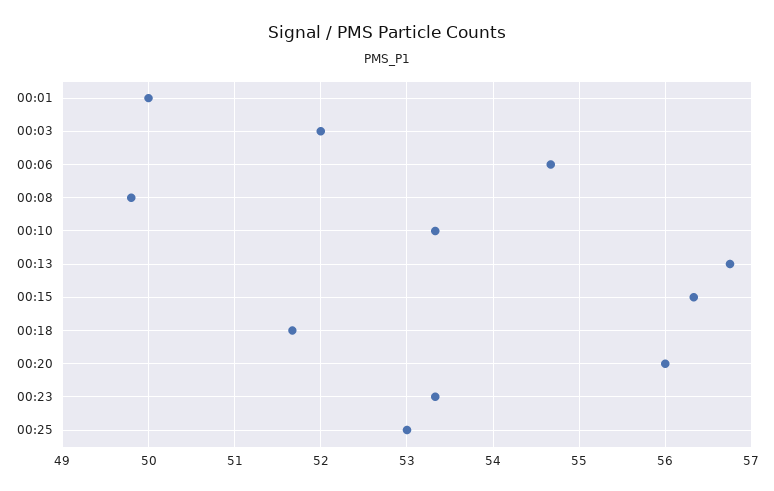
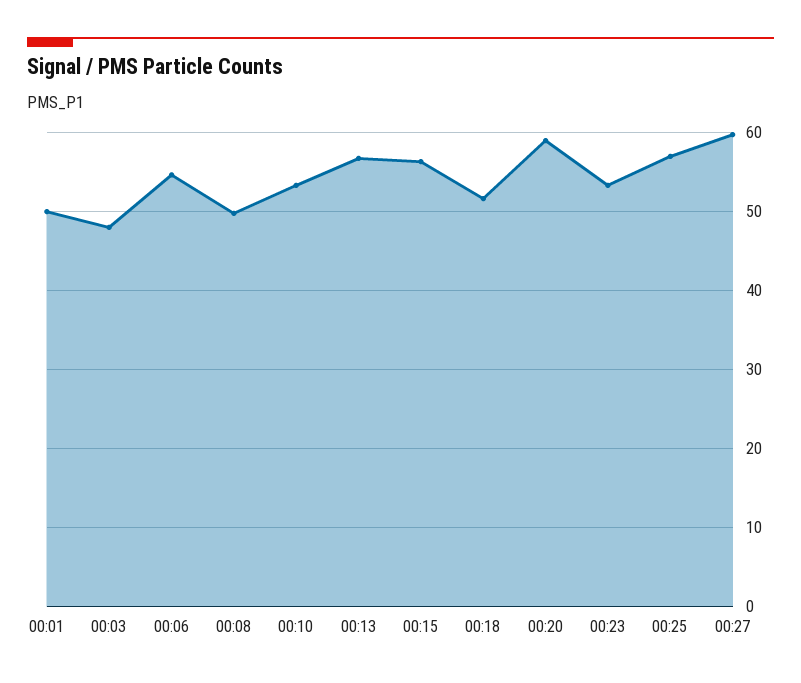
00:03: 52 -> 48
00:20: 56 -> 59
00:25: 53 -> 57
00:27: none -> 60

